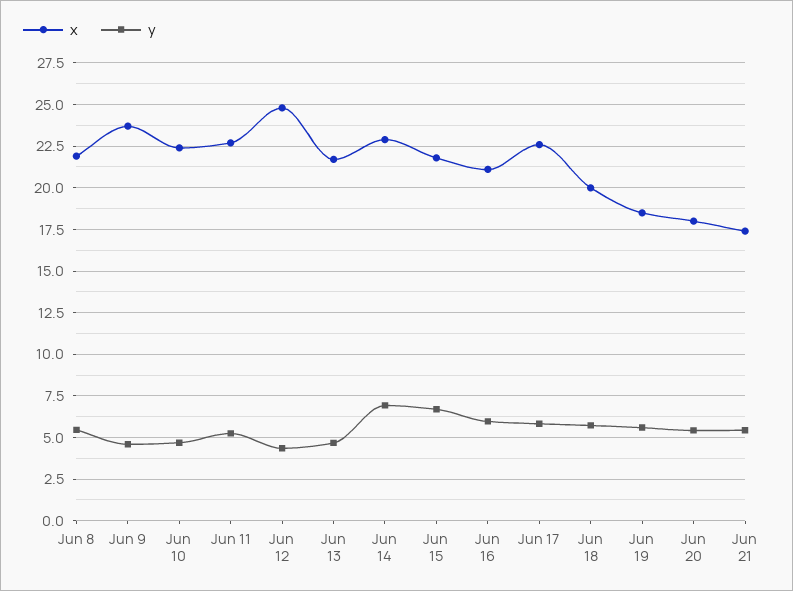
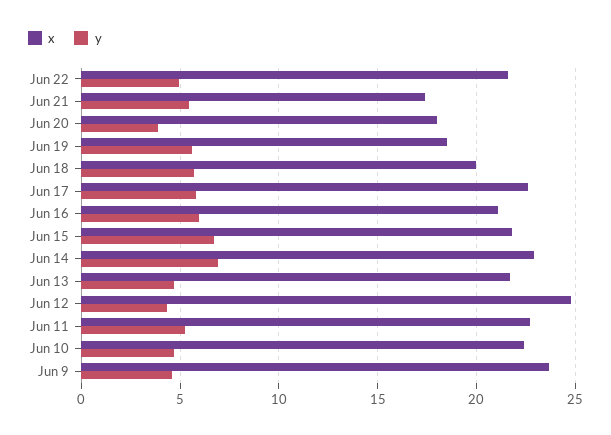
x, Jun 8: 22 -> none
y, Jun 8: 5.5 -> none
y, Jun 20: 5.5 -> 4
x, Jun 22: none -> 21.5
y, Jun 22: none -> 5

